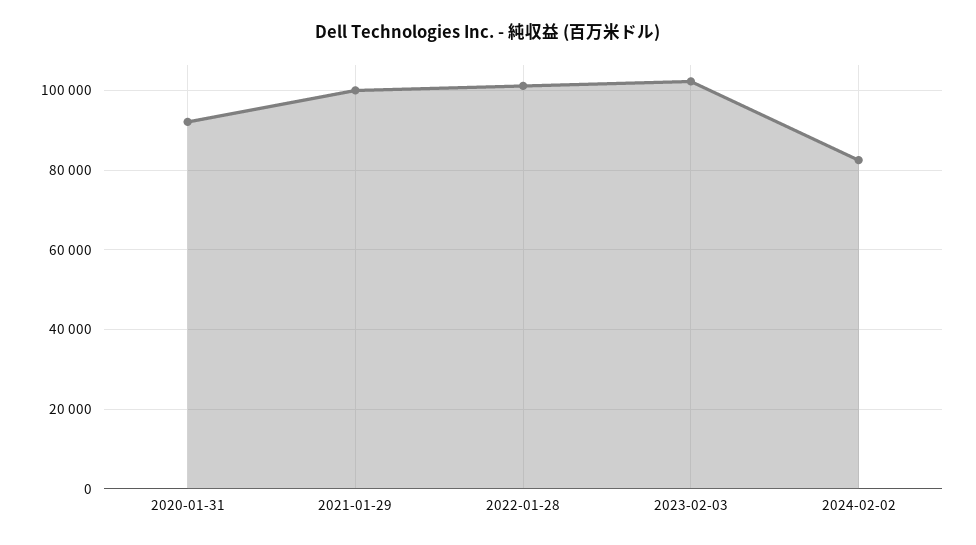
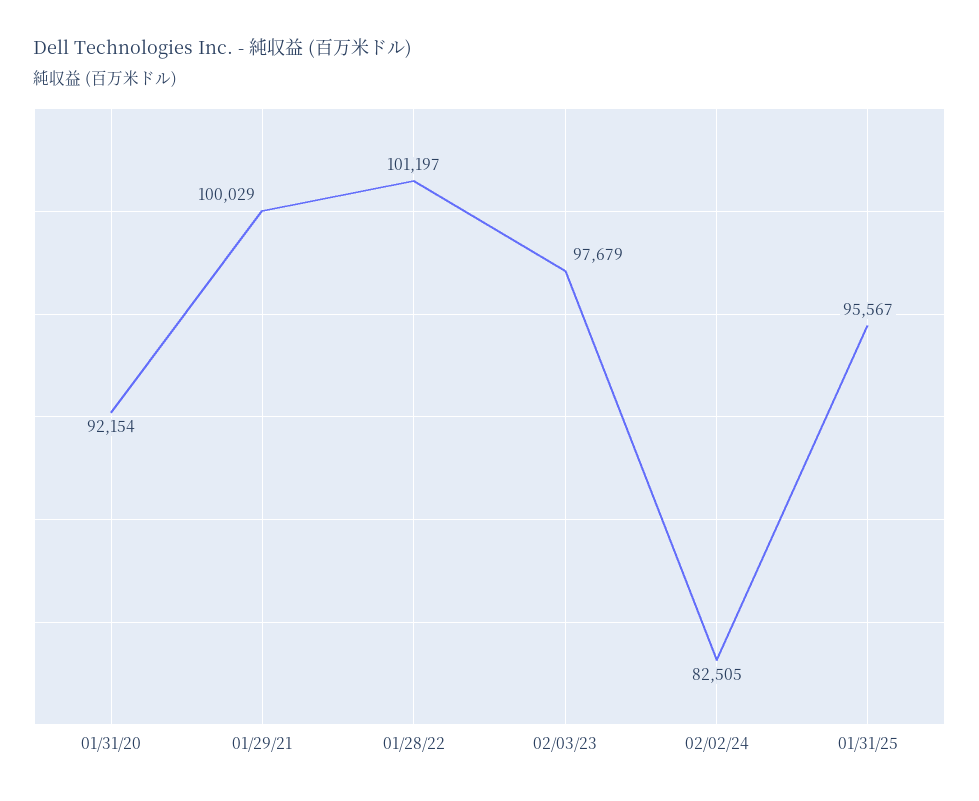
2023-02-03: 102000 -> 97679
01/31/25: none -> 95567

